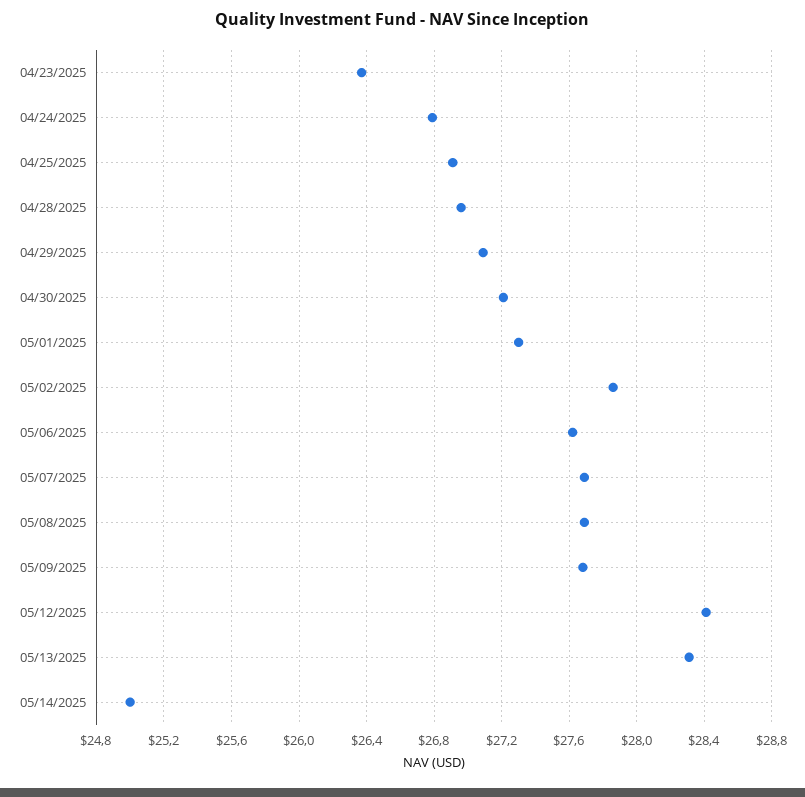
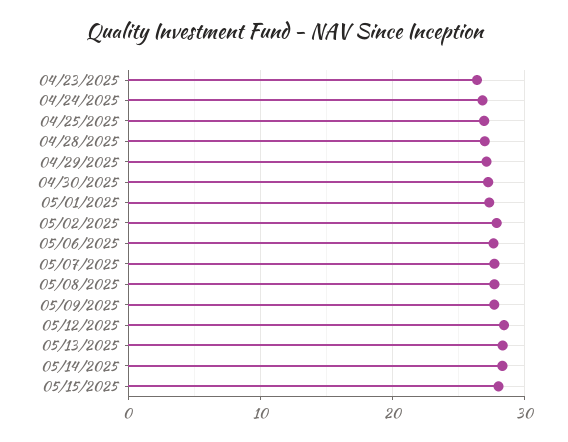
05/14/2025: 25 -> 28
05/15/2025: none -> 28

